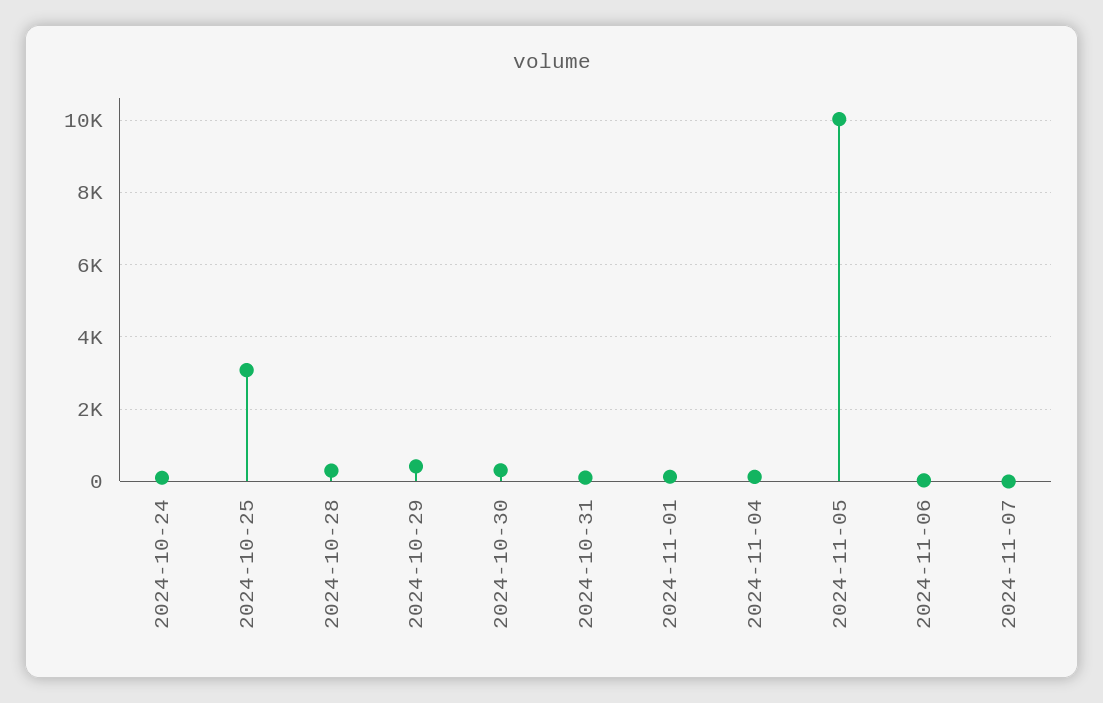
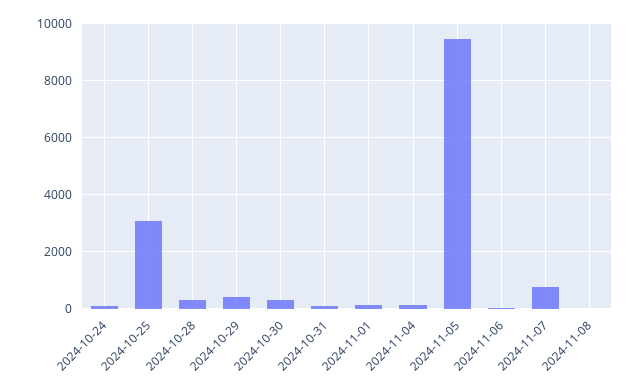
2024-11-05: 10000 -> 9500
2024-11-07: 0 -> 750
2024-11-08: none -> 0

